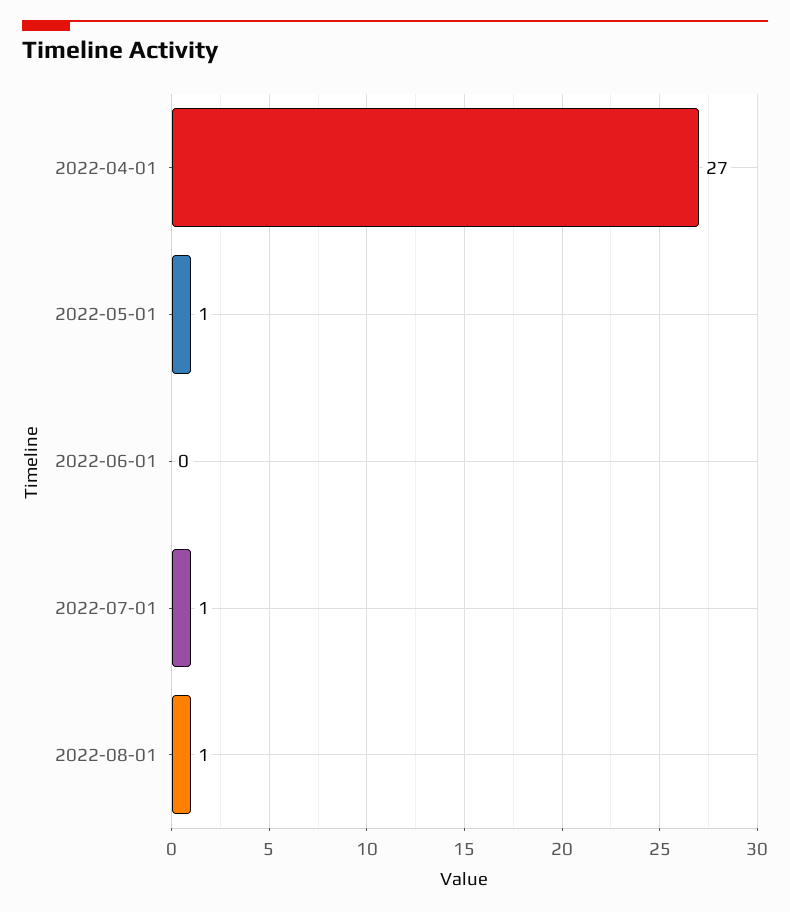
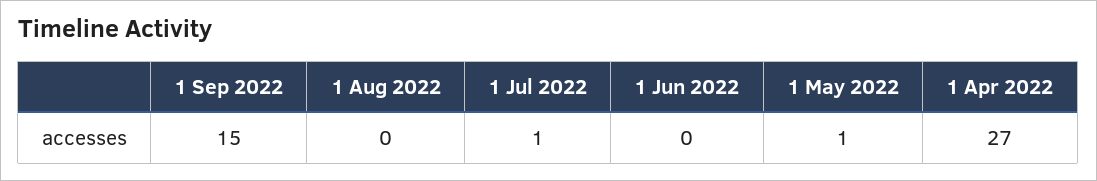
2022-08-01: 1 -> 0
1 Sep 2022: none -> 15

